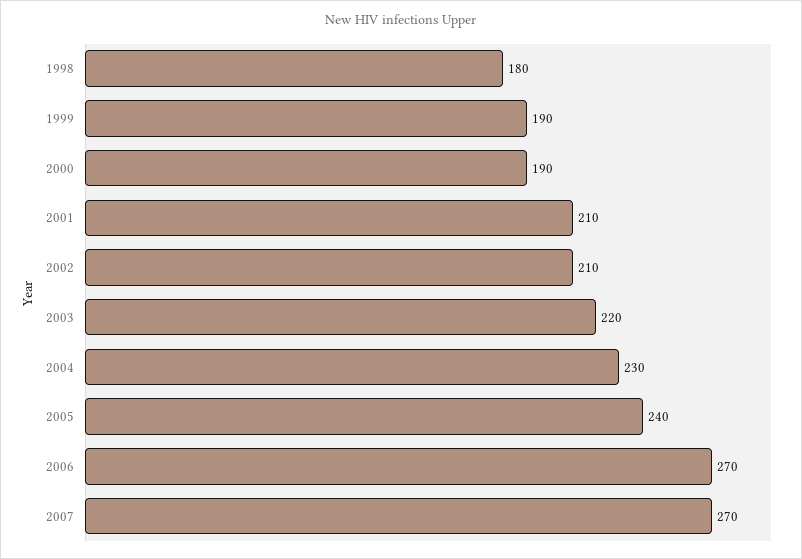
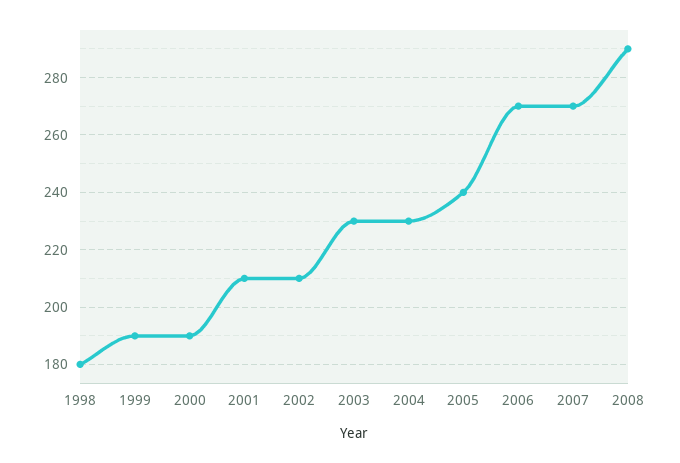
2003: 220 -> 230
2008: none -> 290

